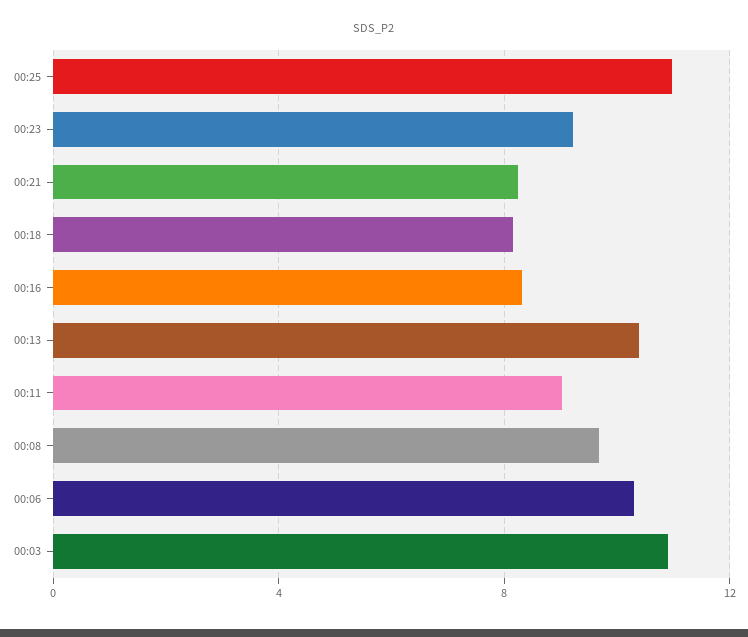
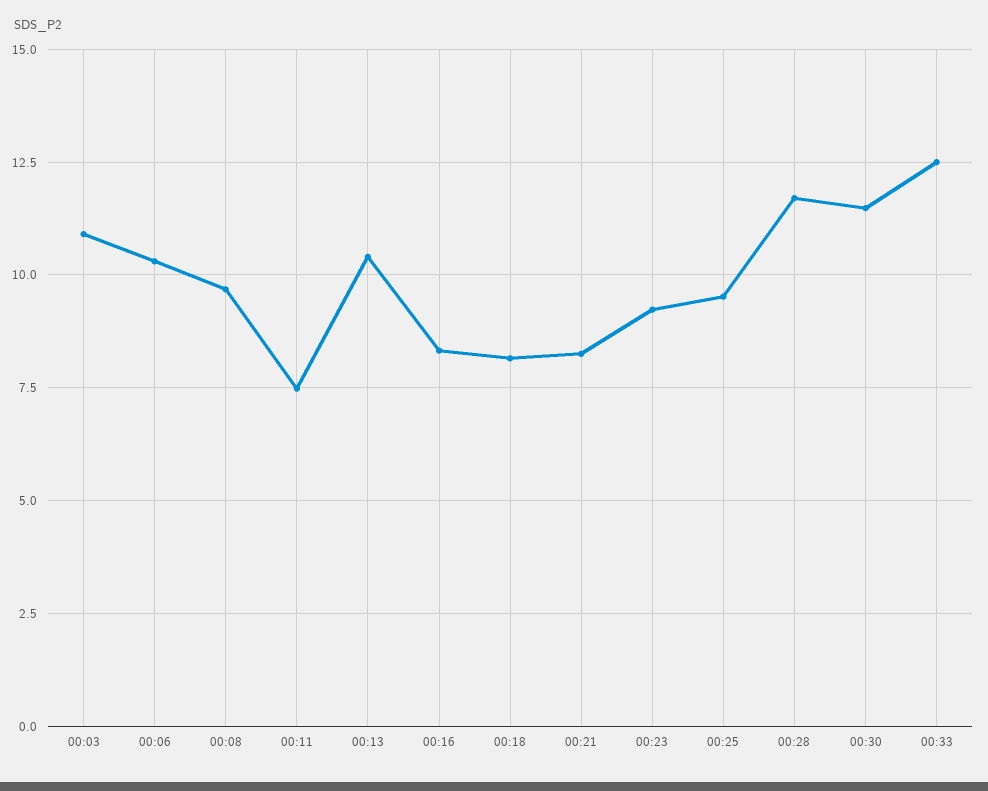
00:25: 11 -> 9.5
00:11: 9 -> 7.5
00:28: none -> 11.75
00:30: none -> 11.5
00:33: none -> 12.5

